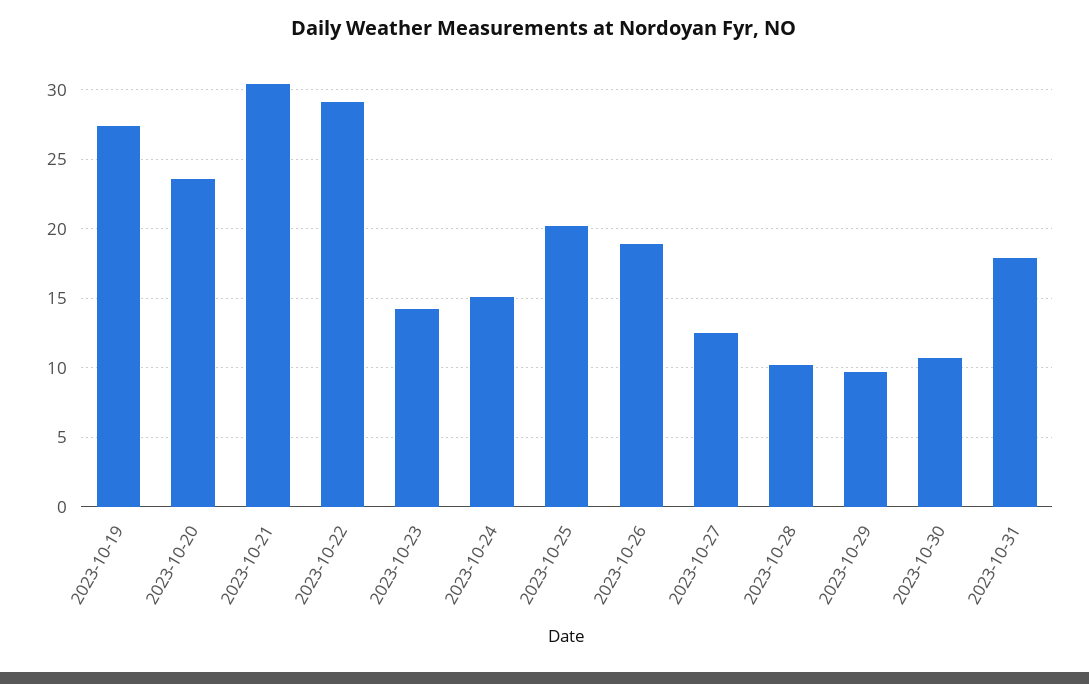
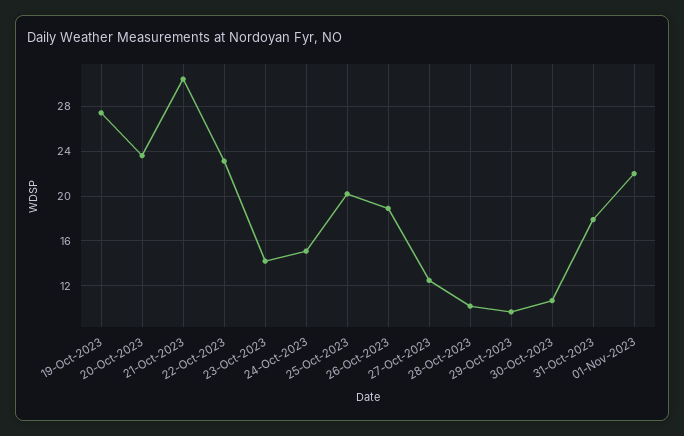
2023-10-22: 29 -> 23
01-Nov-2023: none -> 22

